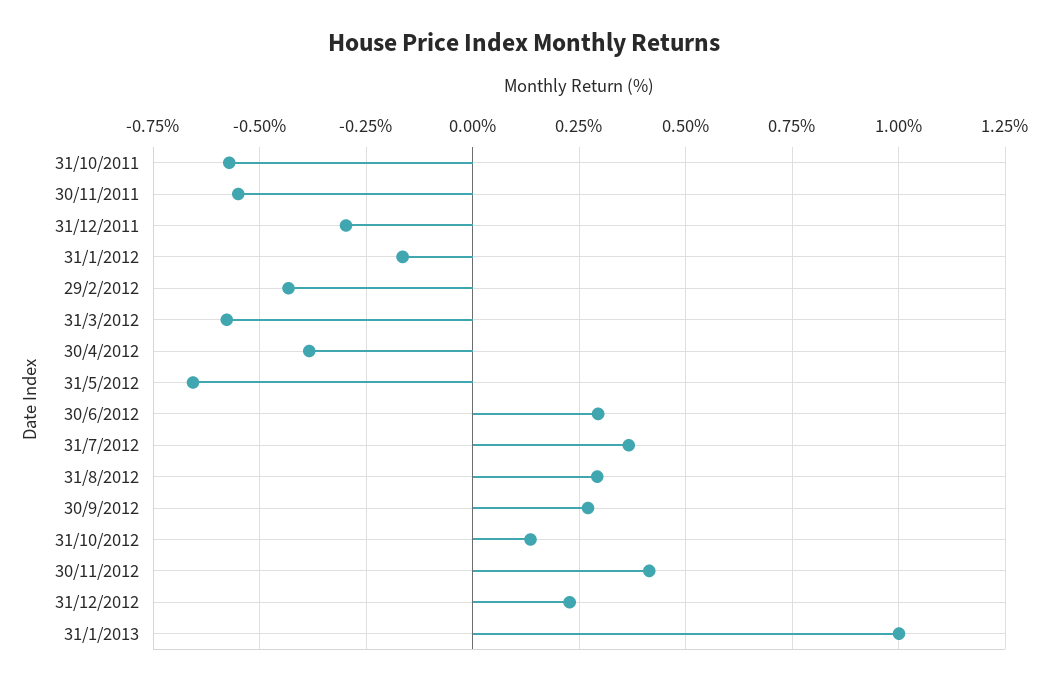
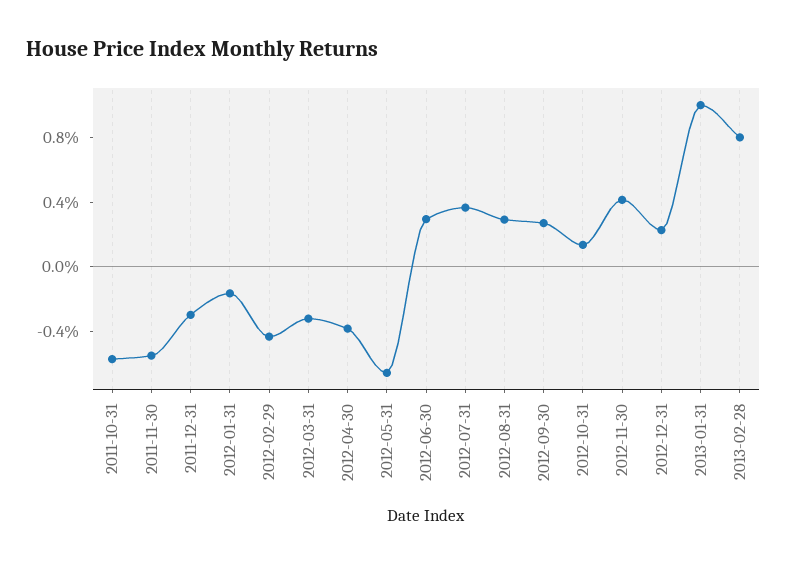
31/3/2012: -0.575 -> -0.3
2013-02-28: none -> 0.8

